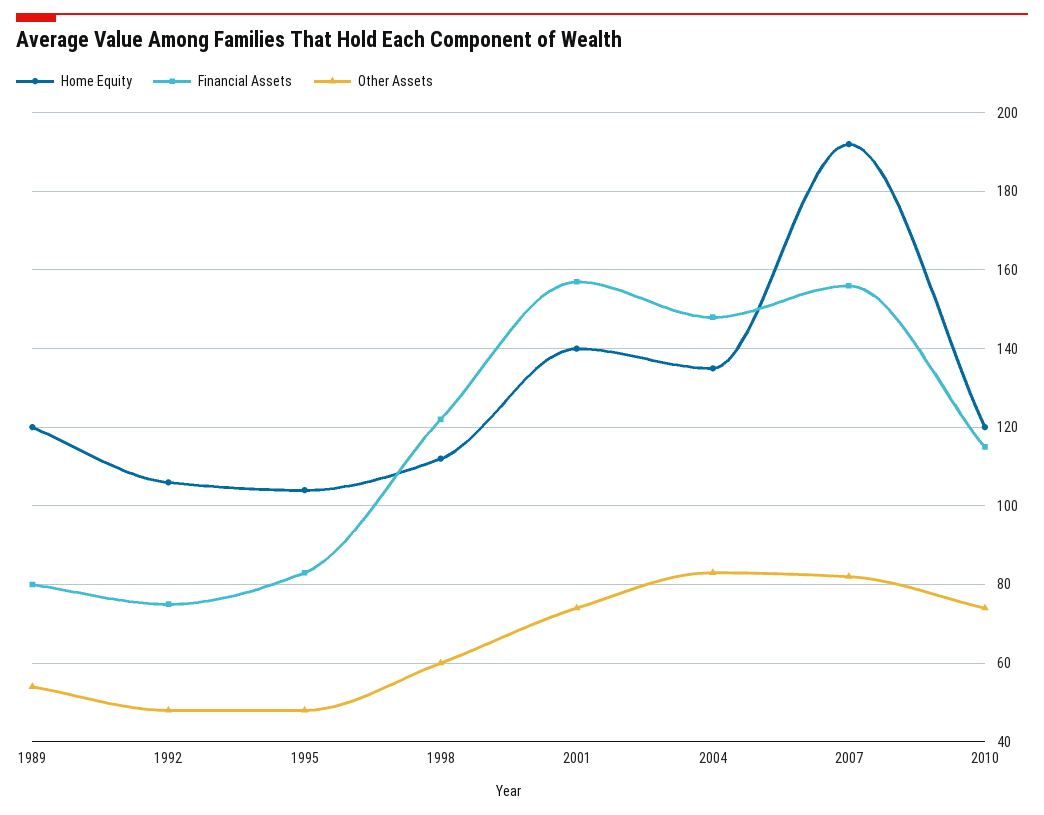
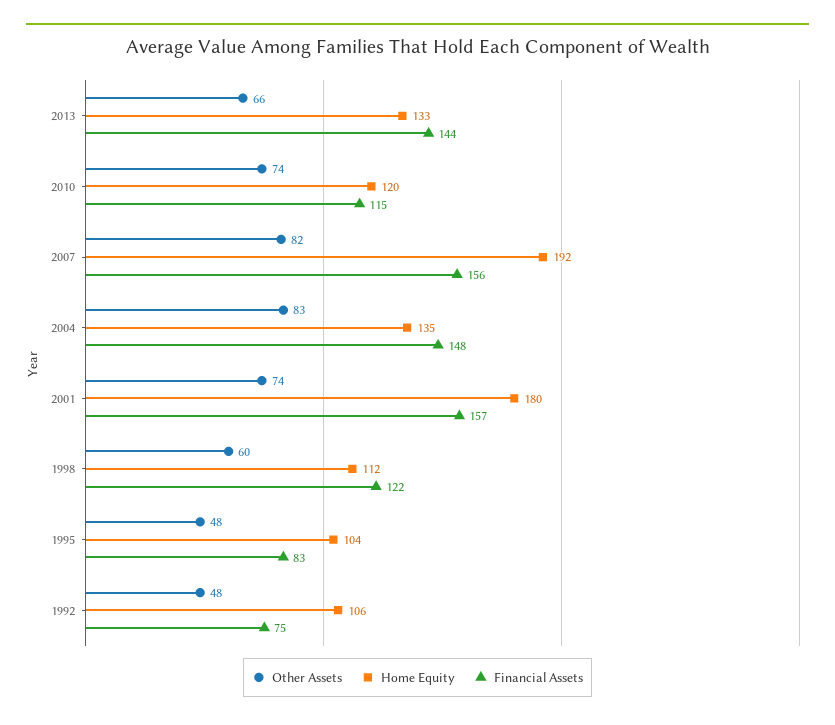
Home Equity, 1989: 120 -> none
Financial Assets, 1989: 80 -> none
Other Assets, 1989: 55 -> none
Home Equity, 2001: 140 -> 180
Other Assets, 2013: none -> 66
Home Equity, 2013: none -> 133
Financial Assets, 2013: none -> 144

